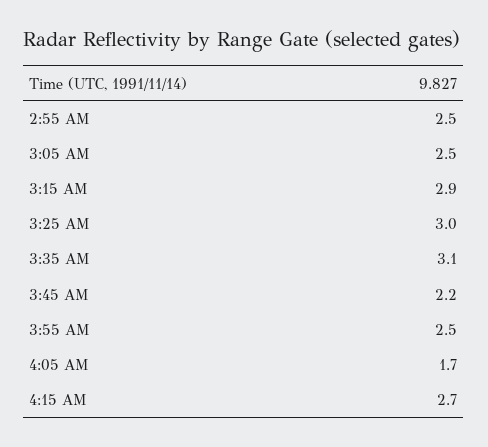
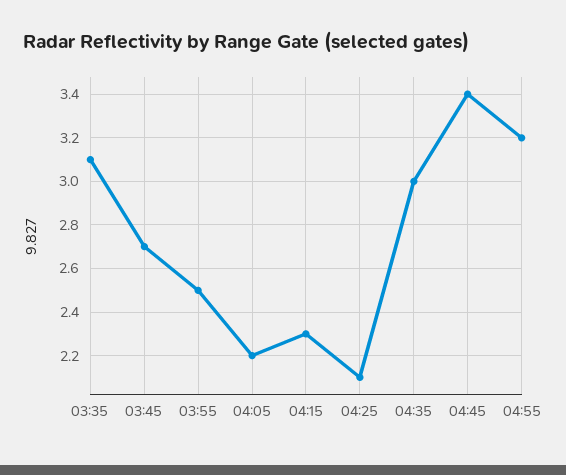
2:55 AM: 2.5 -> none
3:05 AM: 2.5 -> none
3:15 AM: 2.9 -> none
3:25 AM: 3 -> none
3:45 AM: 2.2 -> 2.7
4:05 AM: 1.7 -> 2.2
4:15 AM: 2.7 -> 2.3
04:25: none -> 2.1
04:35: none -> 3
04:45: none -> 3.4
04:55: none -> 3.2

